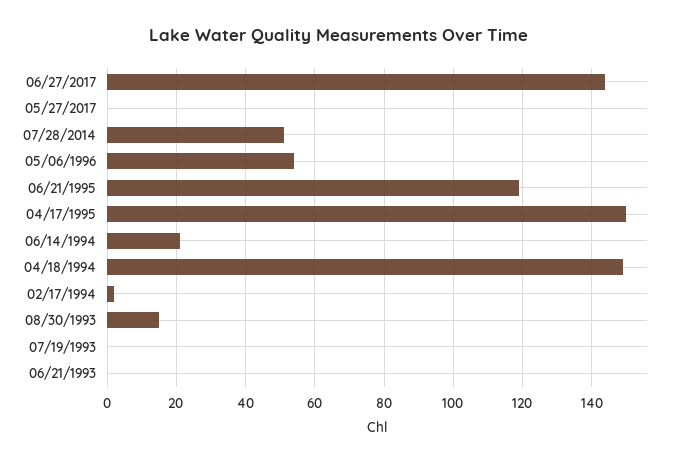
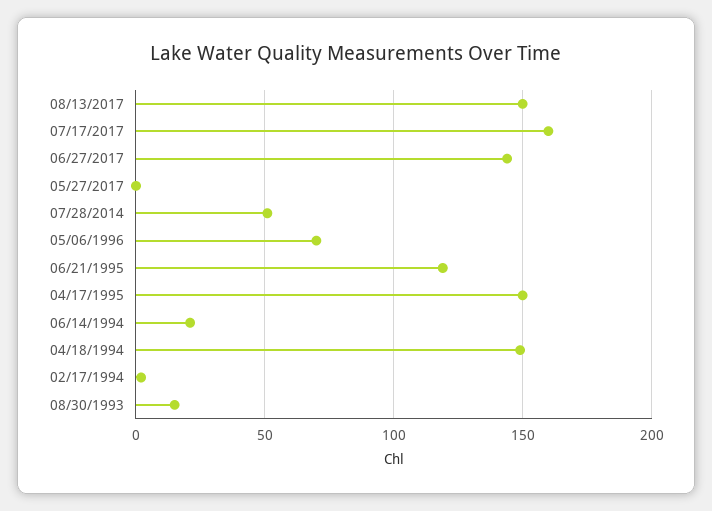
05/06/1996: 55 -> 70
07/19/1993: 0 -> none
06/21/1993: 0 -> none
08/13/2017: none -> 150
07/17/2017: none -> 160

